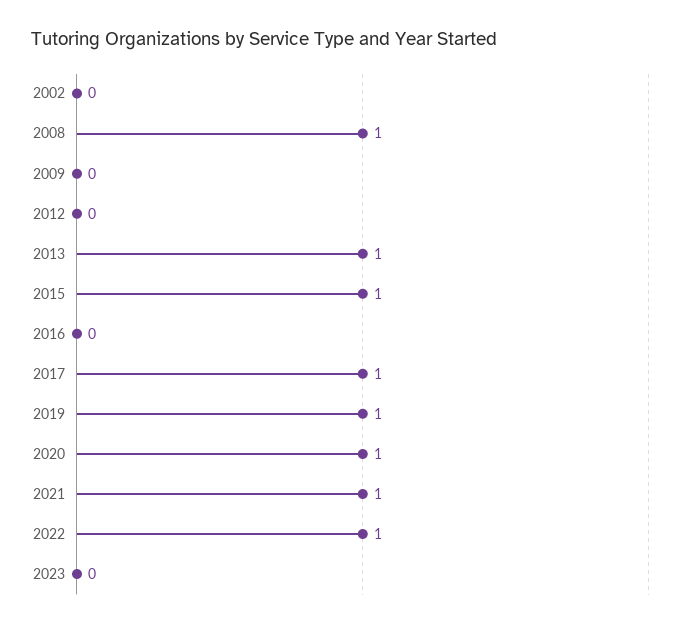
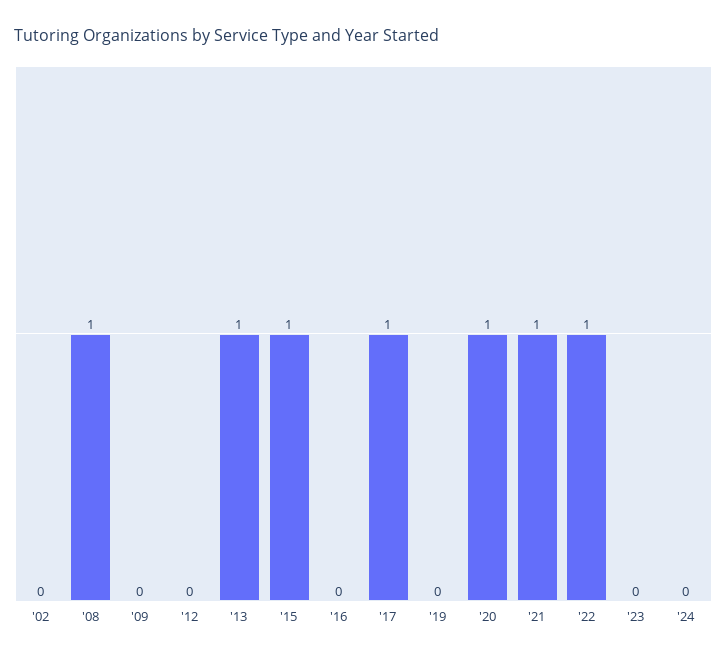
2019: 1 -> 0
'24: none -> 0

